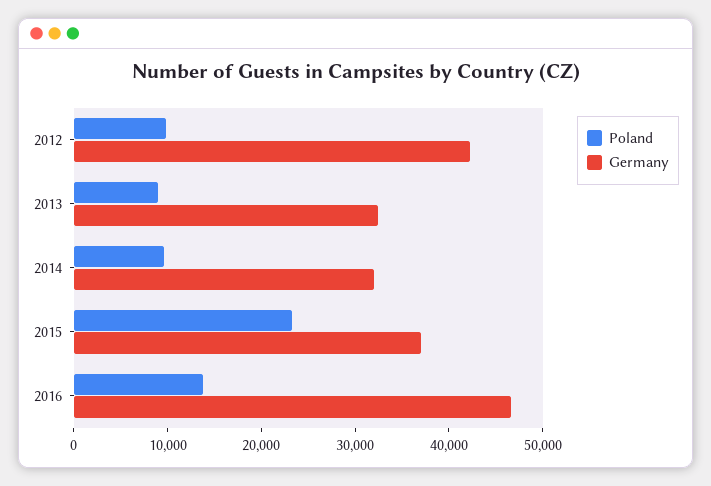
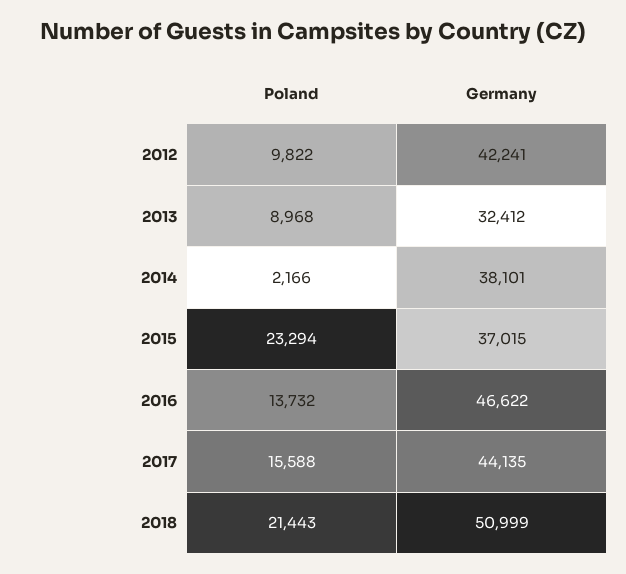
Poland, 2014: 10000 -> 2166
Germany, 2014: 32000 -> 38101
Poland, 2017: none -> 15588
Germany, 2017: none -> 44135
Poland, 2018: none -> 21443
Germany, 2018: none -> 50999

